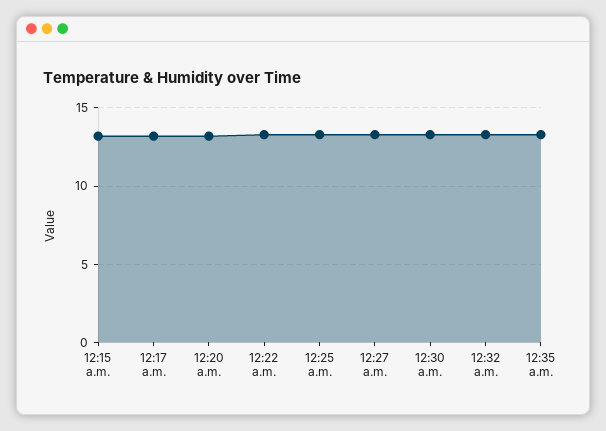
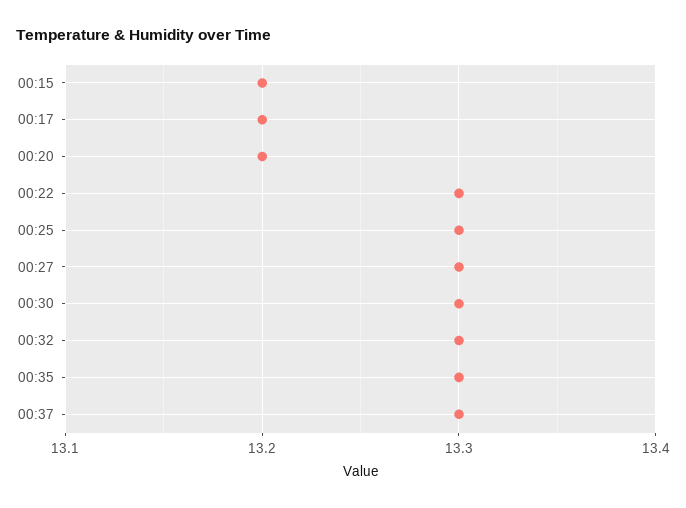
00:37: none -> 13.3

